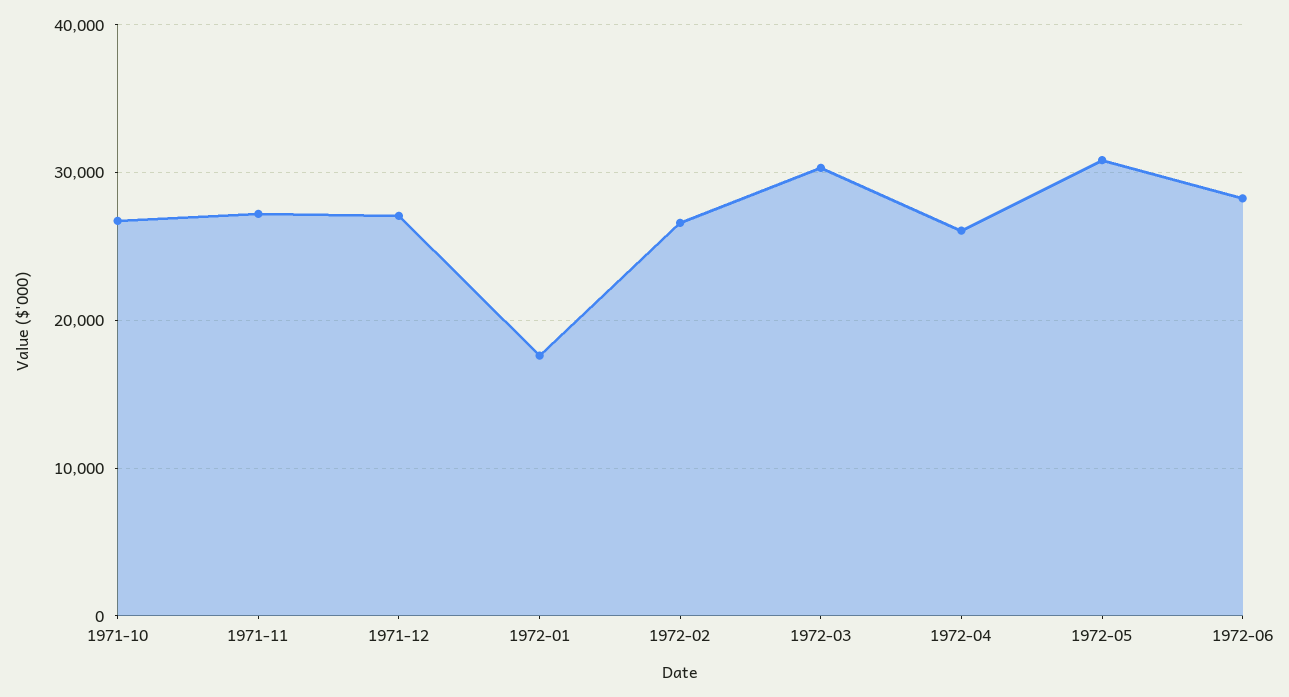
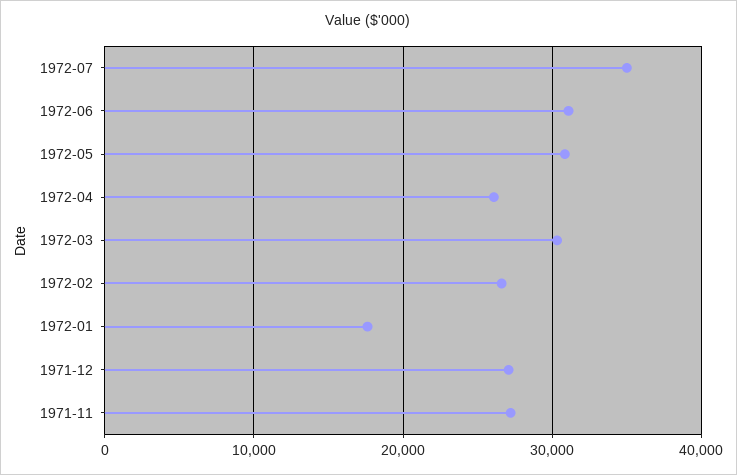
1971-10: 27000 -> none
1972-06: 28000 -> 31000
1972-07: none -> 35000

